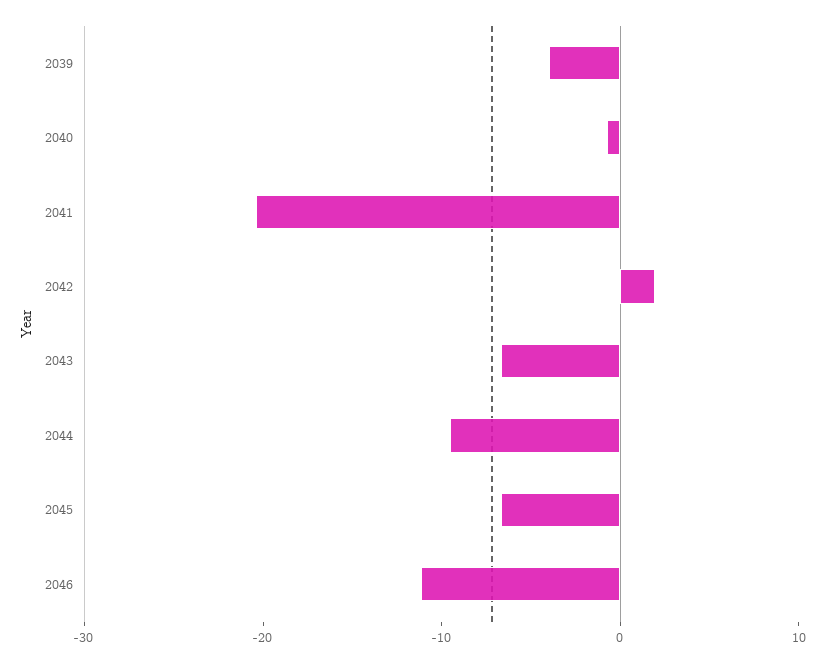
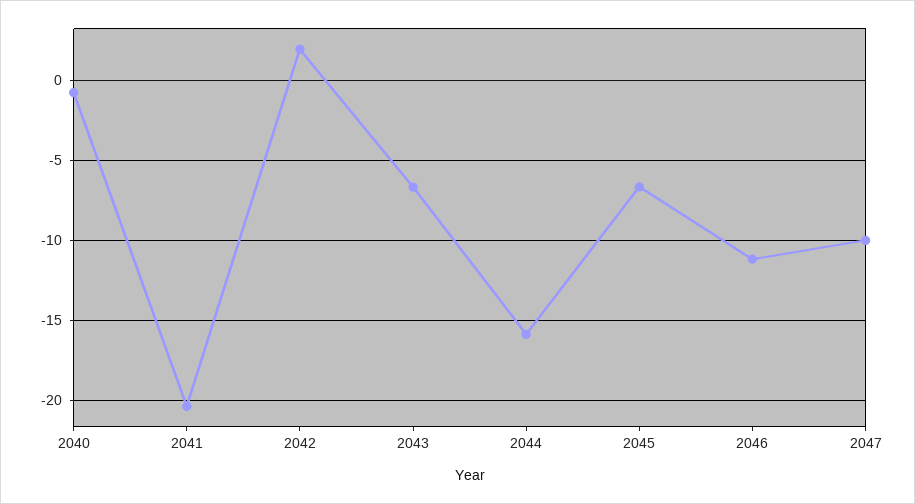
2039: -4 -> none
2044: -10 -> -16
2047: none -> -10

